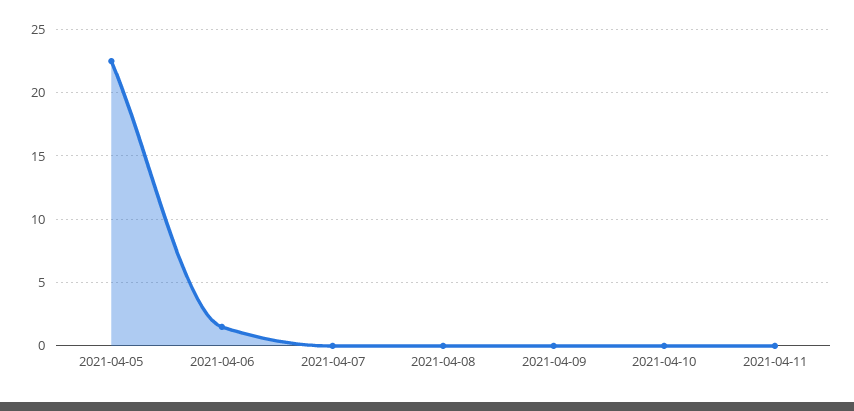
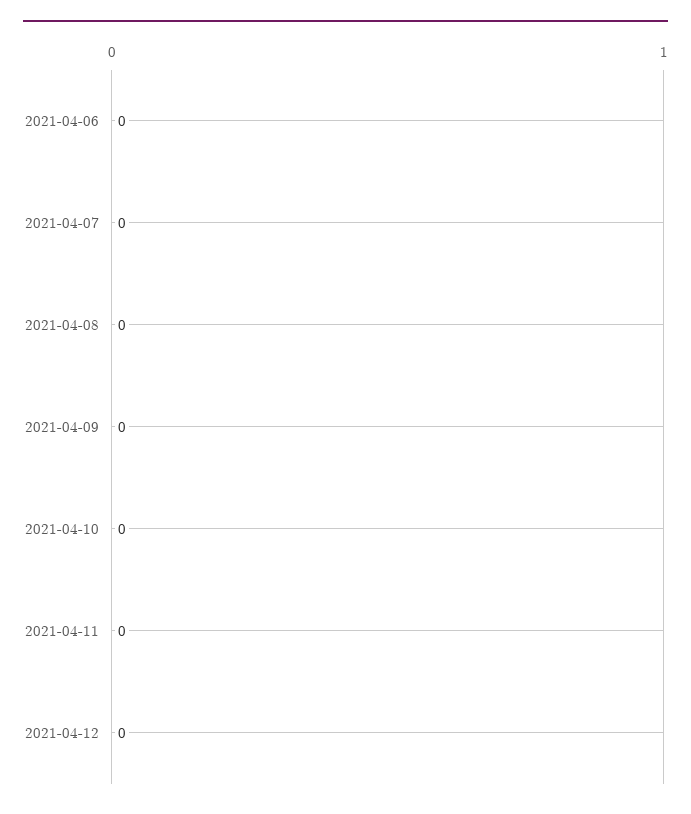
2021-04-05: 22.5 -> none
2021-04-06: 1.5 -> 0
2021-04-12: none -> 0

